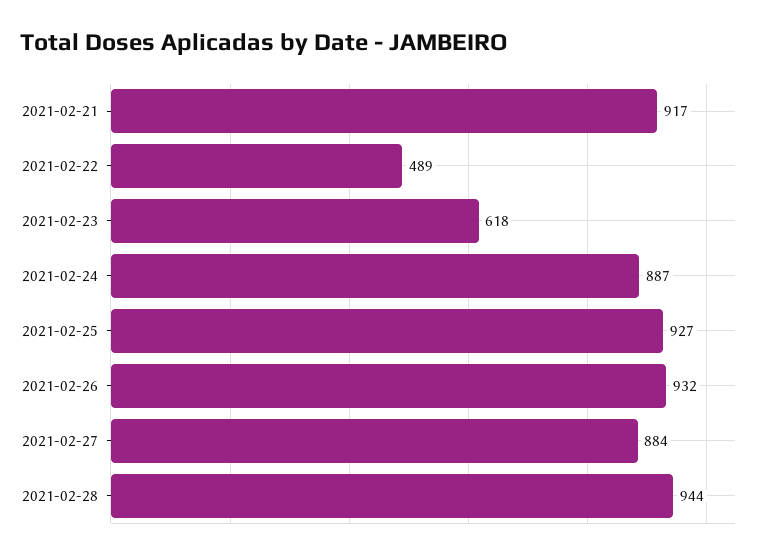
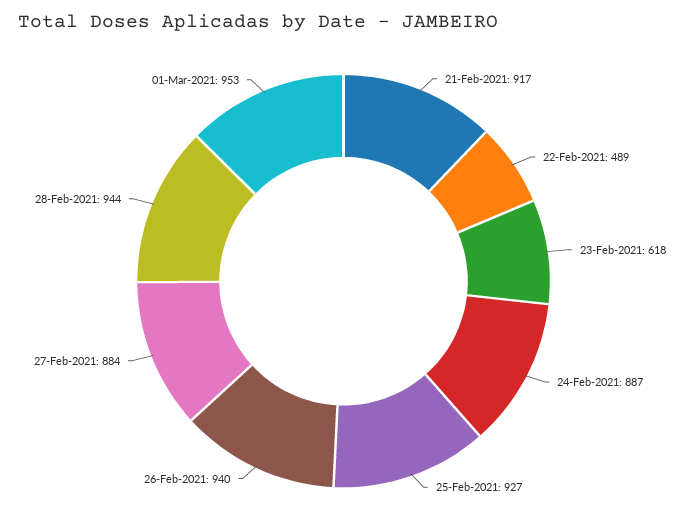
2021-02-26: 932 -> 940
01-Mar-2021: none -> 953

